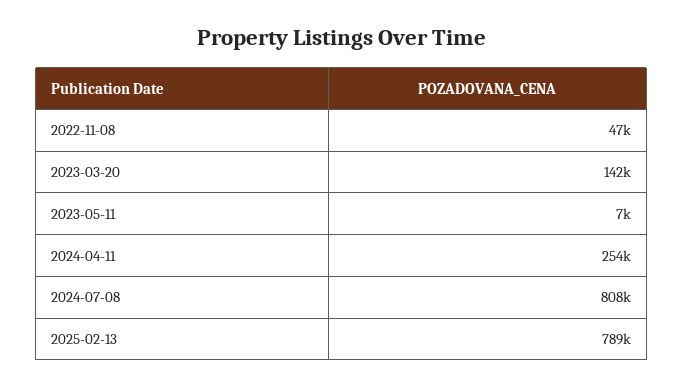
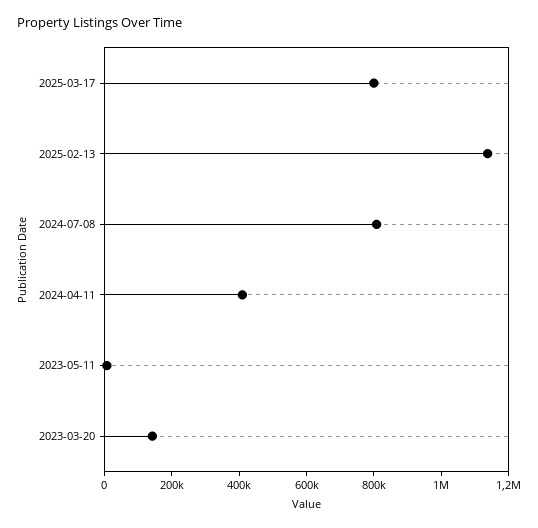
2022-11-08: 47000 -> none
2024-04-11: 254000 -> 400000
2025-02-13: 789000 -> 1150000
2025-03-17: none -> 800000

